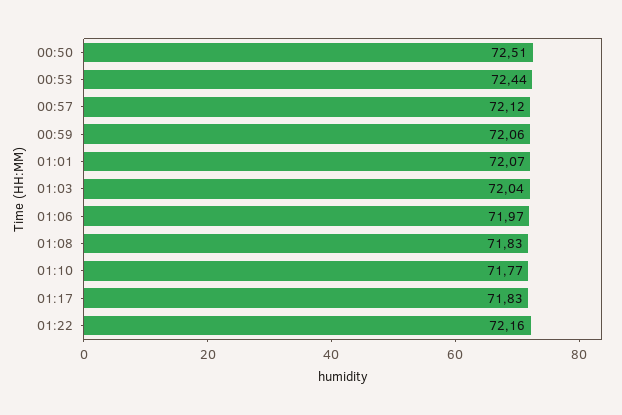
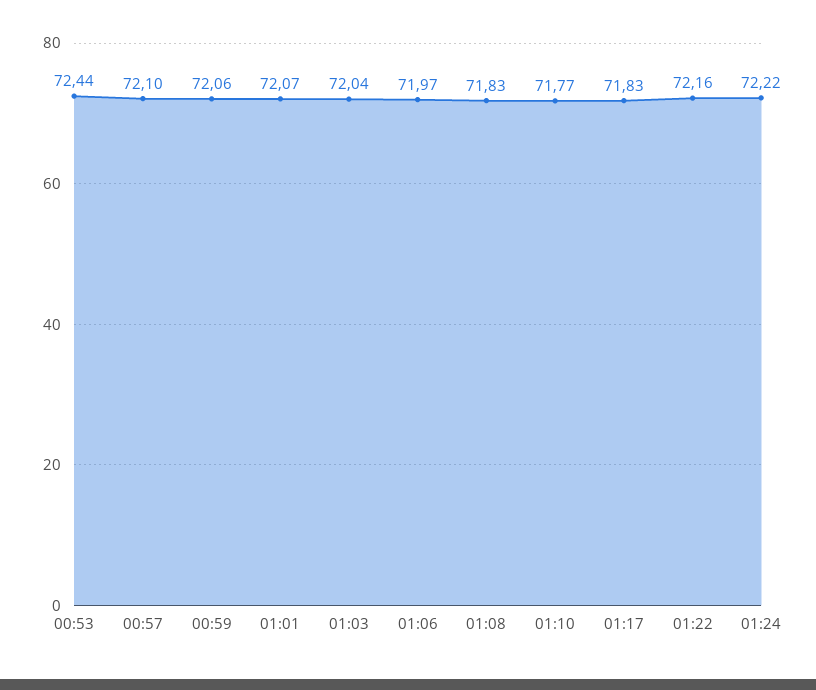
00:50: 72.51 -> none
00:57: 72.12 -> 72.1
01:24: none -> 72.22

